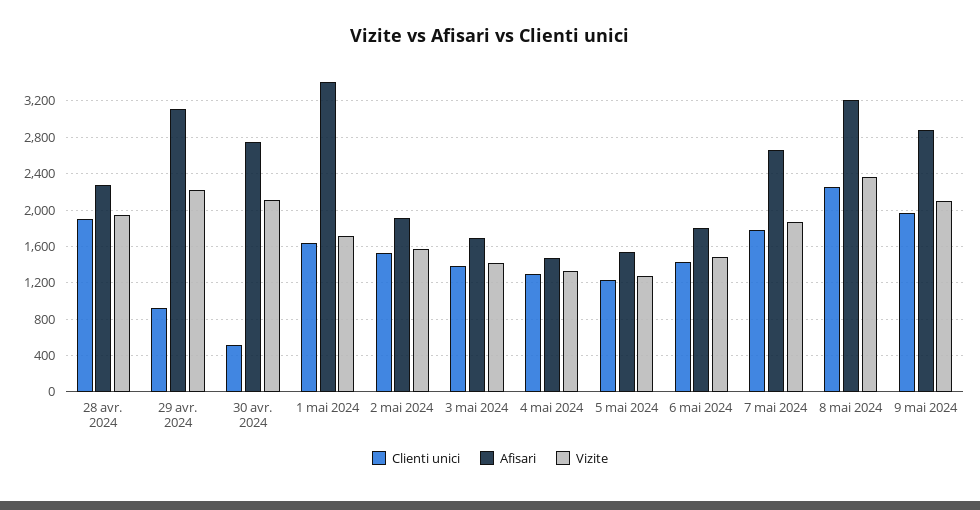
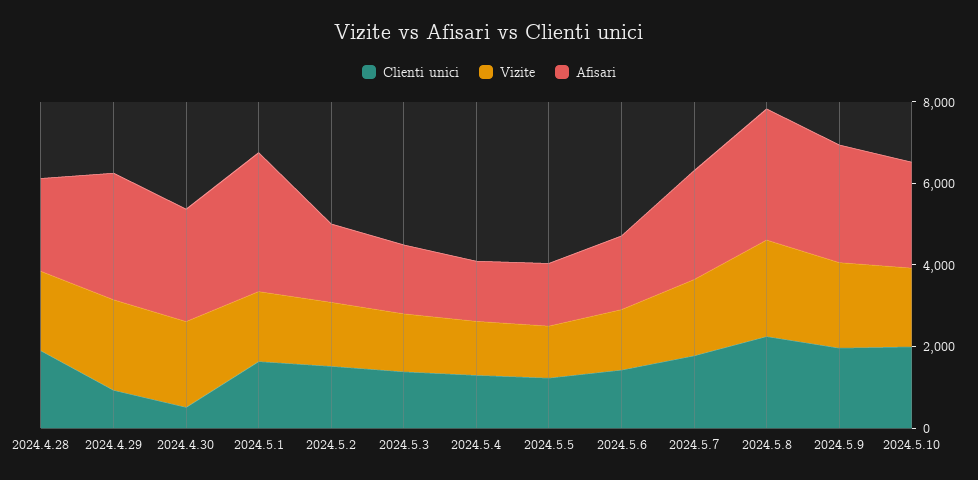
Clienti unici, 2024.5.10: none -> 2000
Vizite, 2024.5.10: none -> 2000
Afisari, 2024.5.10: none -> 2500

